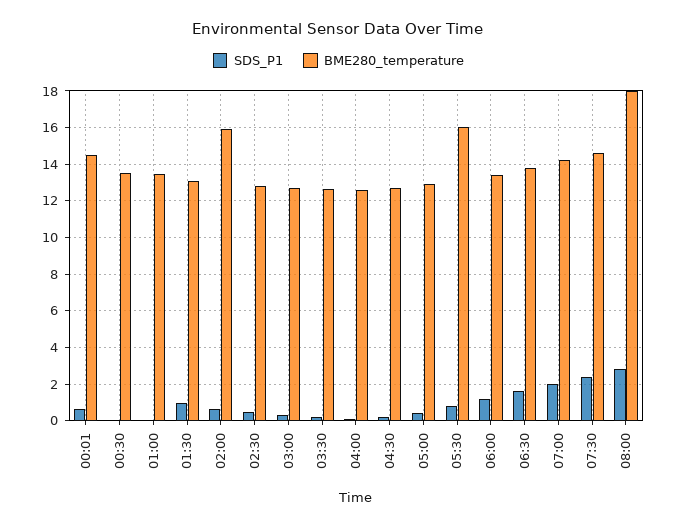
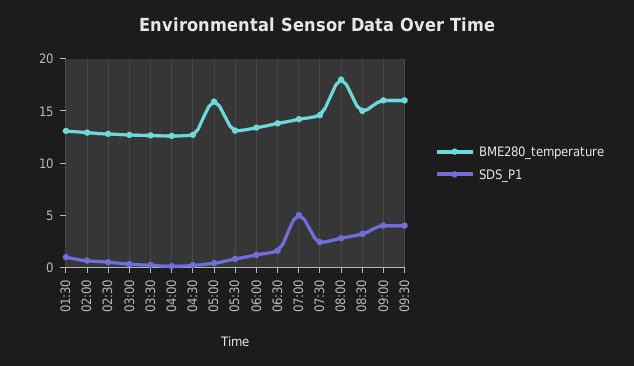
SDS_P1, 00:01: 0.5 -> none
BME280_temperature, 00:01: 14.5 -> none
SDS_P1, 00:30: 0 -> none
BME280_temperature, 00:30: 13.5 -> none
SDS_P1, 01:00: 0 -> none
BME280_temperature, 01:00: 13.5 -> none
BME280_temperature, 02:00: 16 -> 13
BME280_temperature, 05:00: 13 -> 16
BME280_temperature, 05:30: 16 -> 13
SDS_P1, 07:00: 2 -> 5
BME280_temperature, 08:30: none -> 15
SDS_P1, 08:30: none -> 3
BME280_temperature, 09:00: none -> 16
SDS_P1, 09:00: none -> 4
BME280_temperature, 09:30: none -> 16
SDS_P1, 09:30: none -> 4

